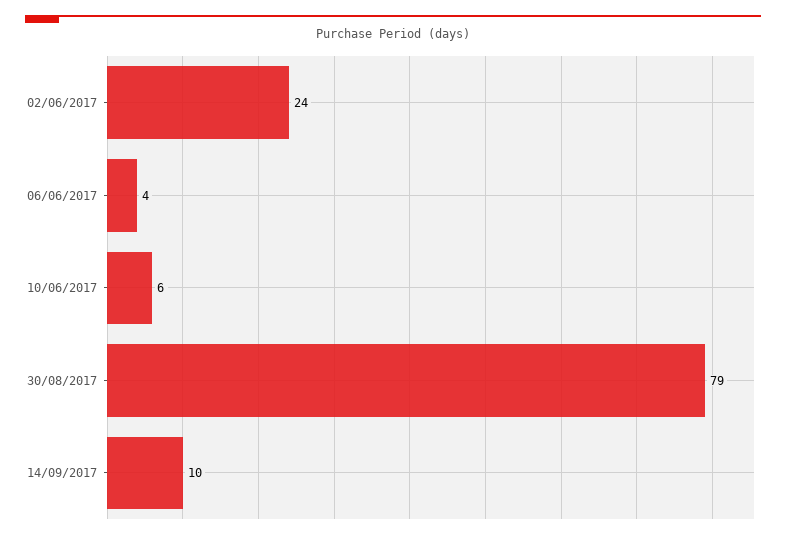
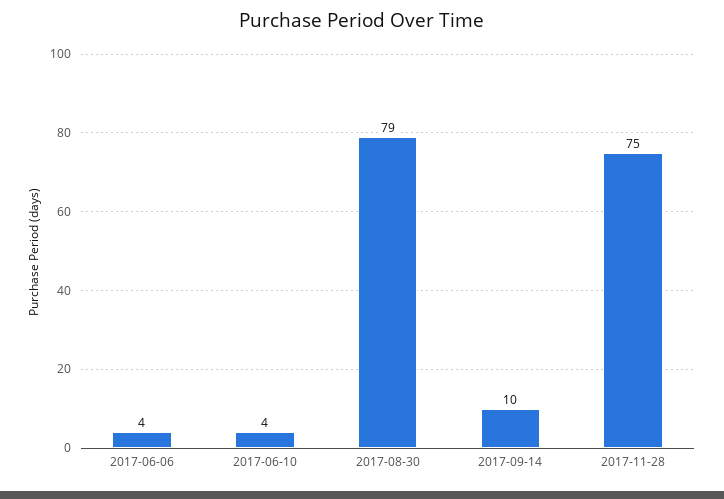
02/06/2017: 24 -> none
10/06/2017: 6 -> 4
2017-11-28: none -> 75

